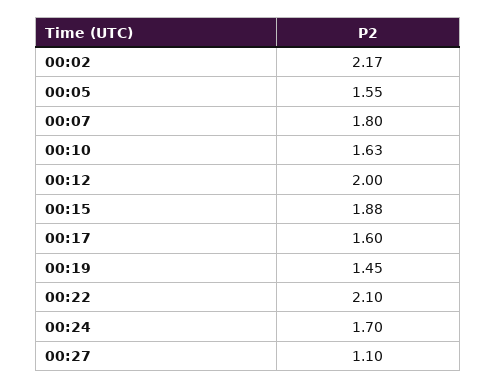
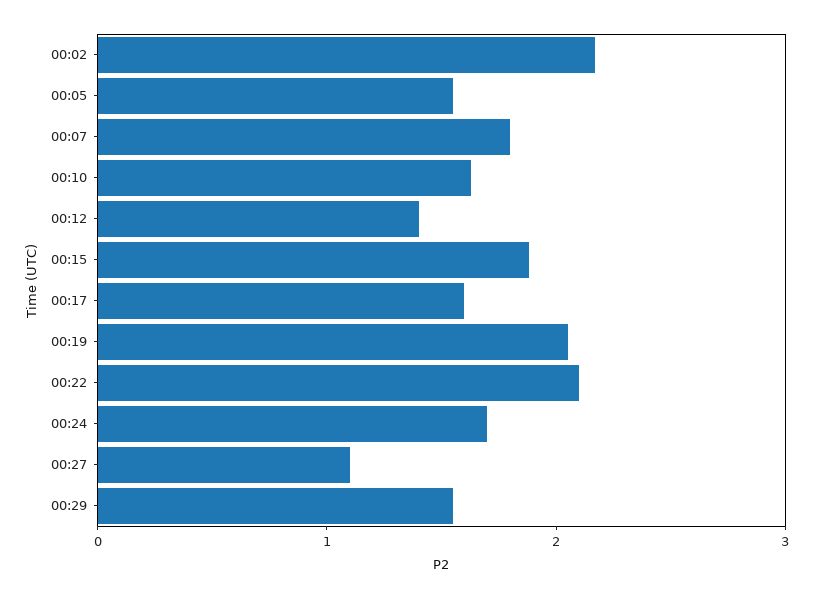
00:12: 2 -> 1.4
00:19: 1.45 -> 2
00:29: none -> 1.6

